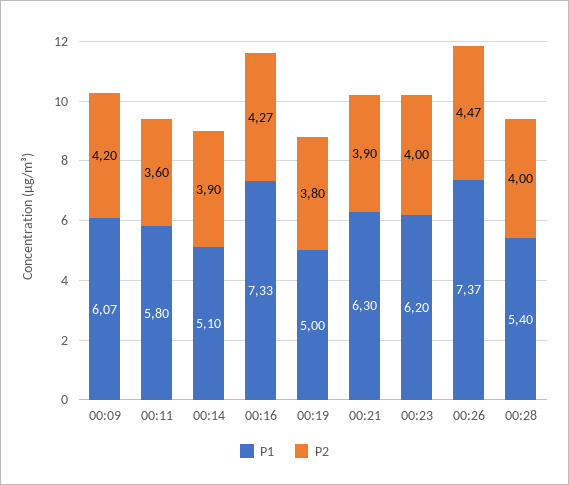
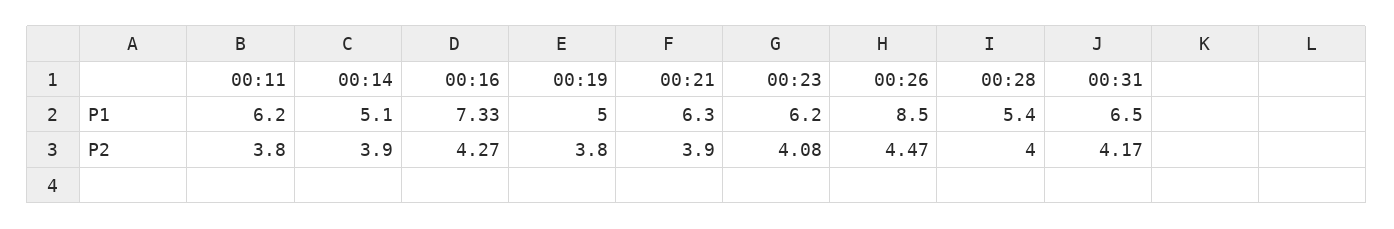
P1, 00:09: 6.07 -> none
P2, 00:09: 4.2 -> none
P1, 00:11: 5.8 -> 6.2
P2, 00:11: 3.6 -> 3.8
P2, 00:23: 4 -> 4.08
P1, 00:26: 7.37 -> 8.5
P1, 00:31: none -> 6.5
P2, 00:31: none -> 4.17

